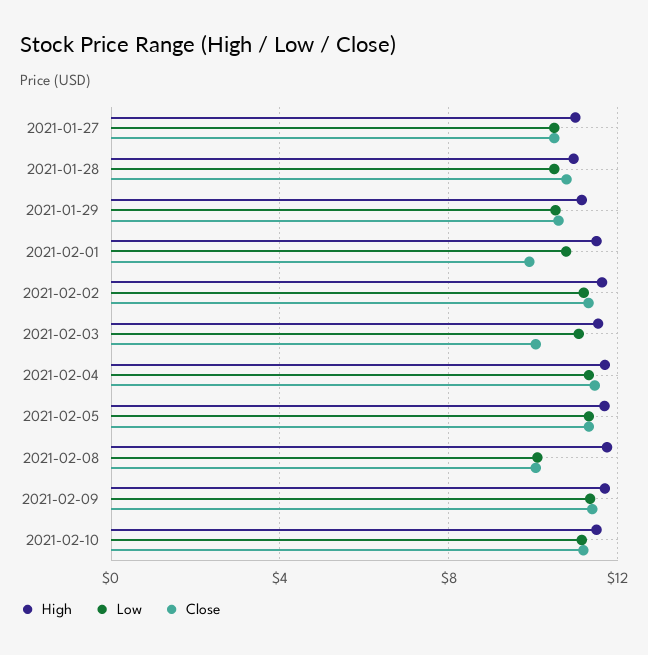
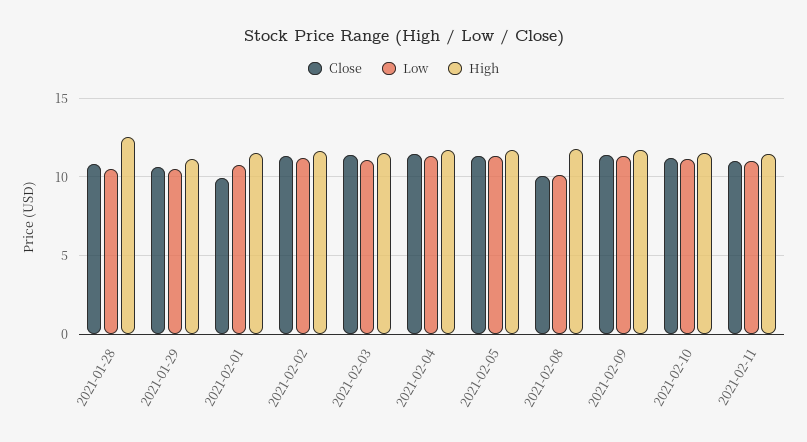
High, 2021-01-27: 11 -> none
Low, 2021-01-27: 10.5 -> none
Close, 2021-01-27: 10.5 -> none
High, 2021-01-28: 11 -> 12.5
Close, 2021-02-03: 10 -> 11.5
Close, 2021-02-11: none -> 11
Low, 2021-02-11: none -> 11
High, 2021-02-11: none -> 11.5

